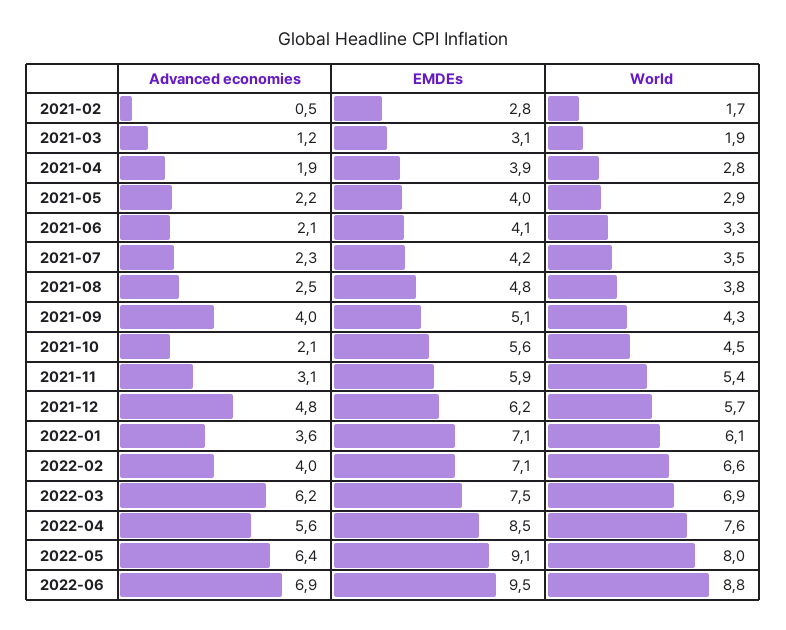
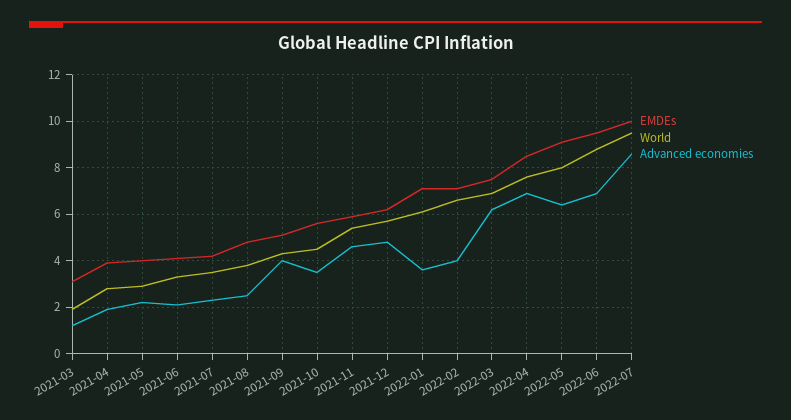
Advanced economies, 2021-02: 0.5 -> none
EMDEs, 2021-02: 2.8 -> none
World, 2021-02: 1.7 -> none
Advanced economies, 2021-10: 2.1 -> 3.5
Advanced economies, 2021-11: 3.1 -> 4.5
Advanced economies, 2022-04: 5.6 -> 7
EMDEs, 2022-07: none -> 10
World, 2022-07: none -> 9.5
Advanced economies, 2022-07: none -> 8.5

